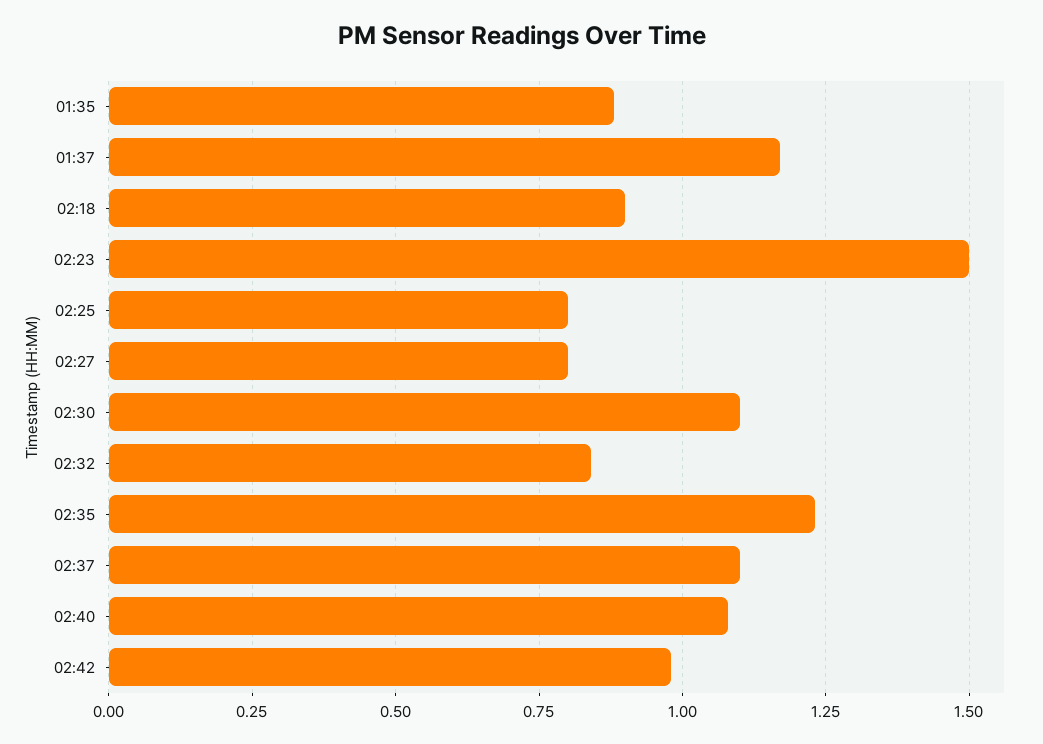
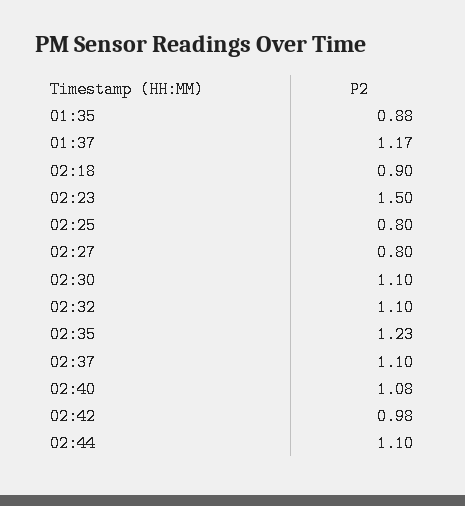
02:32: 0.85 -> 1.1
02:44: none -> 1.1

